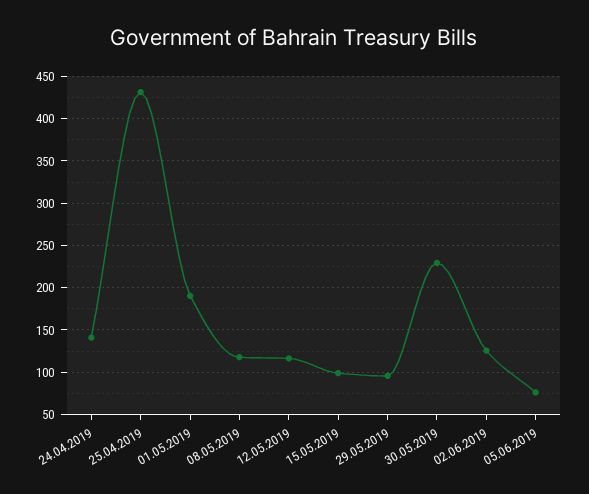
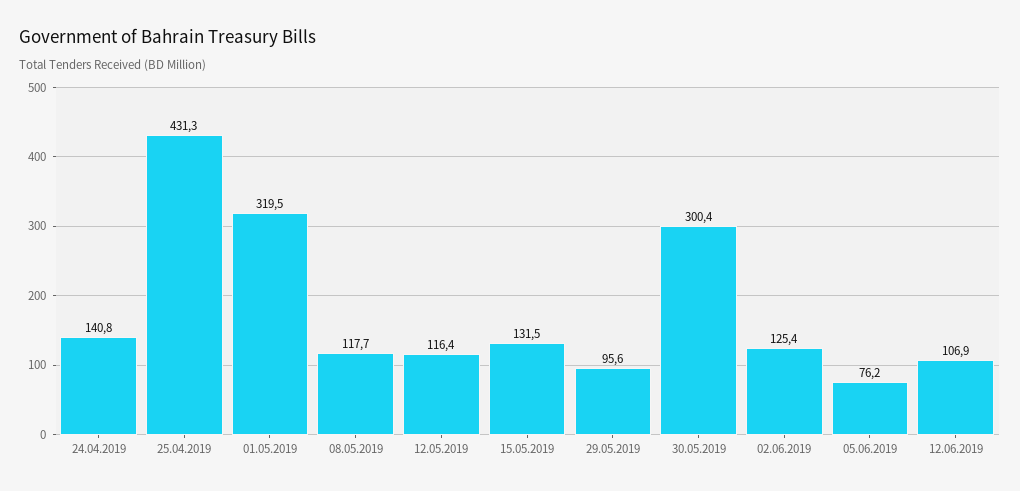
01.05.2019: 190 -> 319.5
15.05.2019: 100 -> 131.5
30.05.2019: 230 -> 300.4
12.06.2019: none -> 106.9

